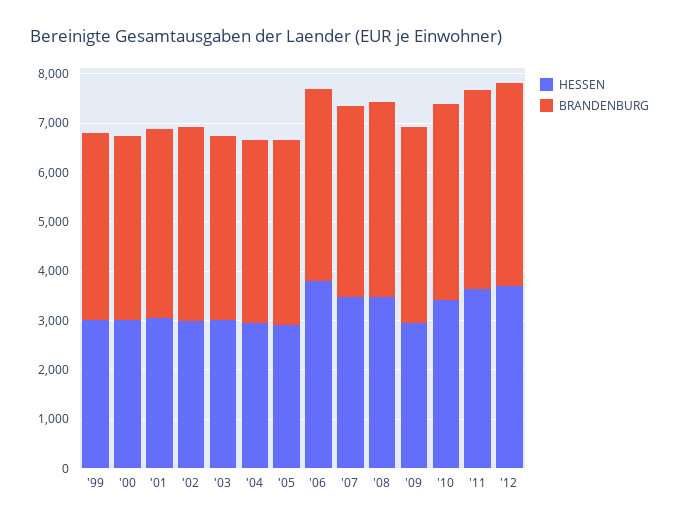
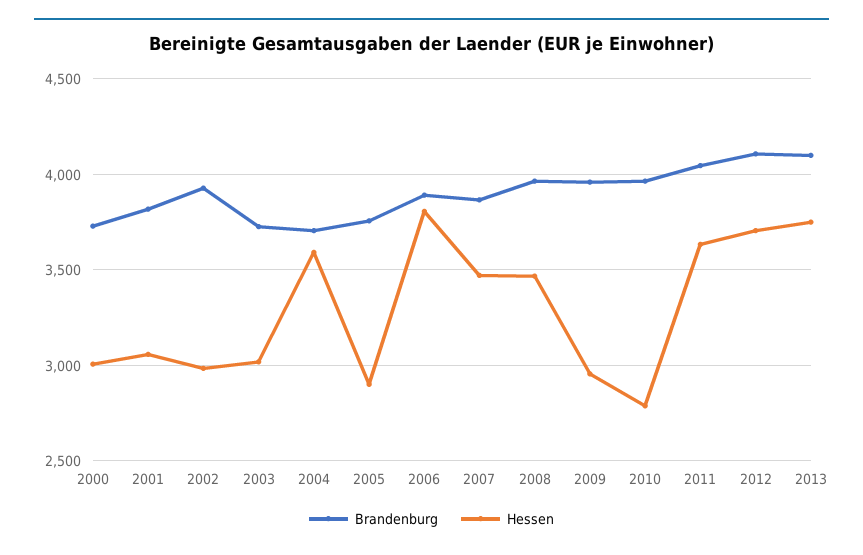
HESSEN, '99: 3000 -> none
BRANDENBURG, '99: 3800 -> none
HESSEN, '04: 3000 -> 3600
HESSEN, '10: 3400 -> 2800
BRANDENBURG, 2013: none -> 4100
HESSEN, 2013: none -> 3750

